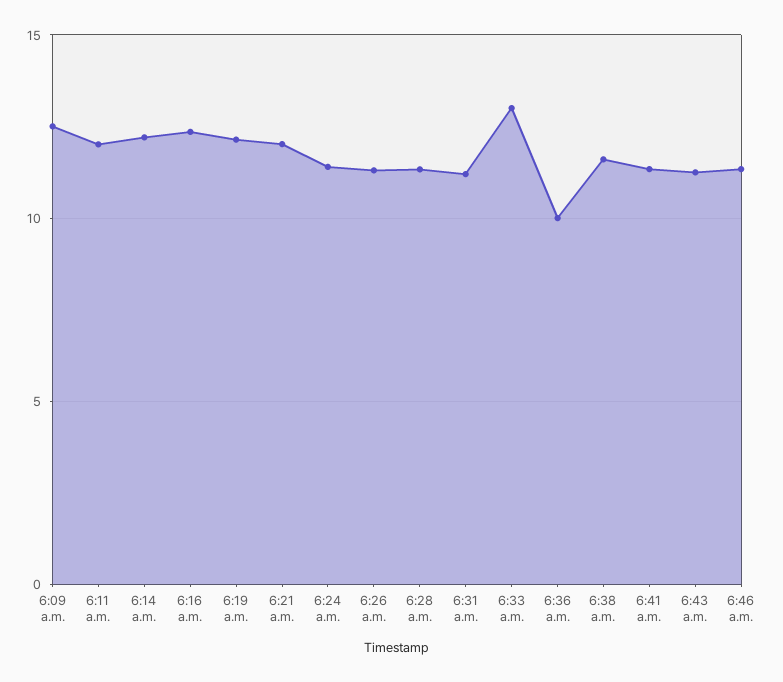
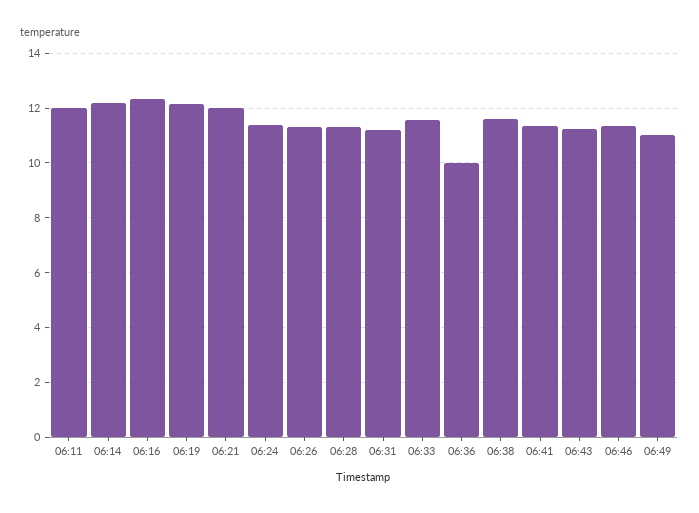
6:09 a.m.: 12.5 -> none
6:33 a.m.: 13 -> 11.5
06:49: none -> 11

